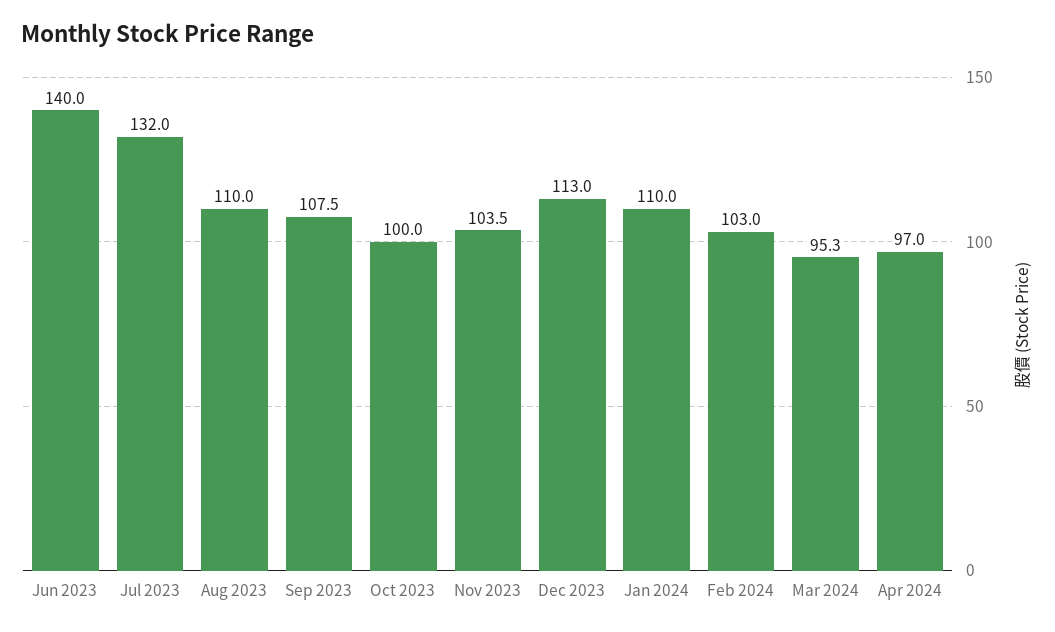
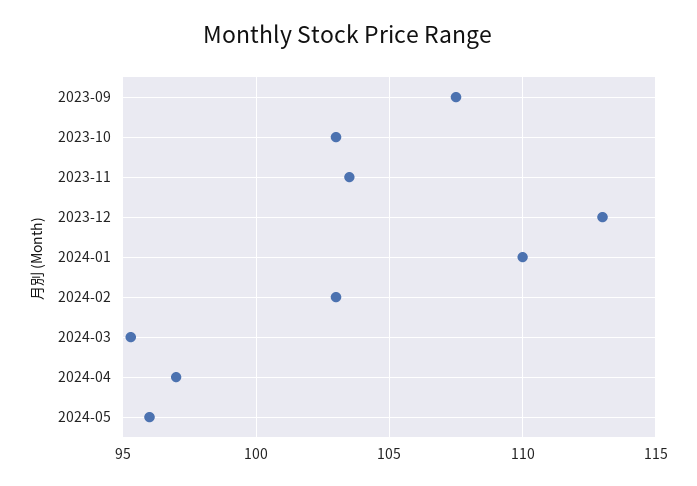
Jun 2023: 140 -> none
Jul 2023: 132 -> none
Aug 2023: 110 -> none
Oct 2023: 100 -> 103
2024-05: none -> 96

